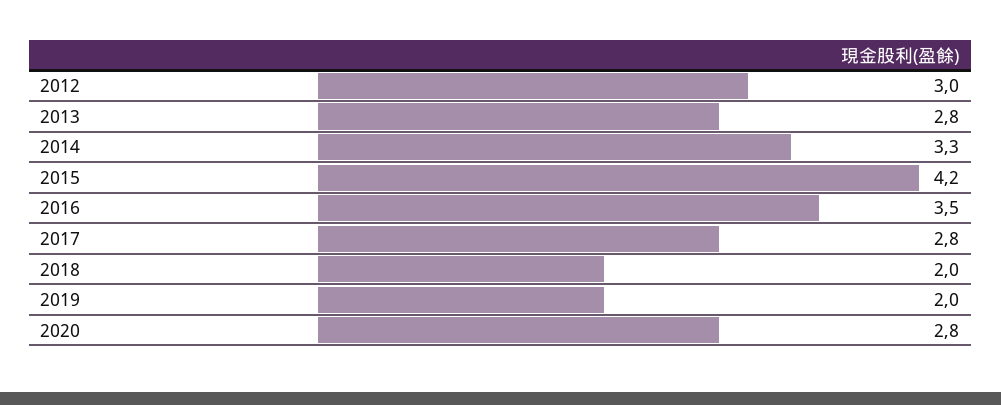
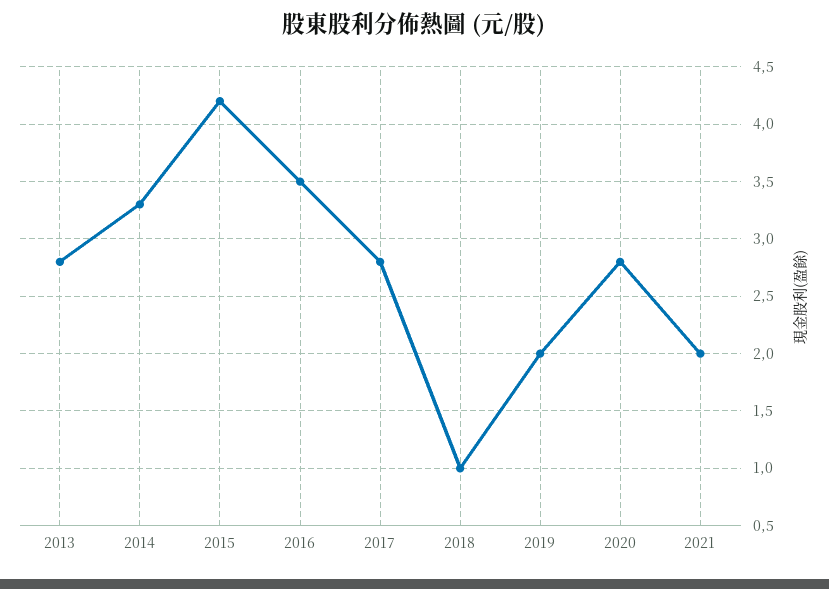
2012: 3 -> none
2018: 2 -> 1
2021: none -> 2

